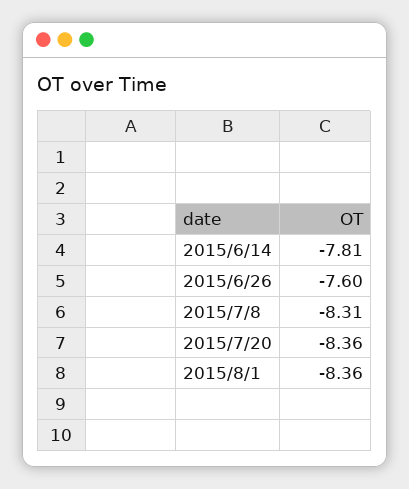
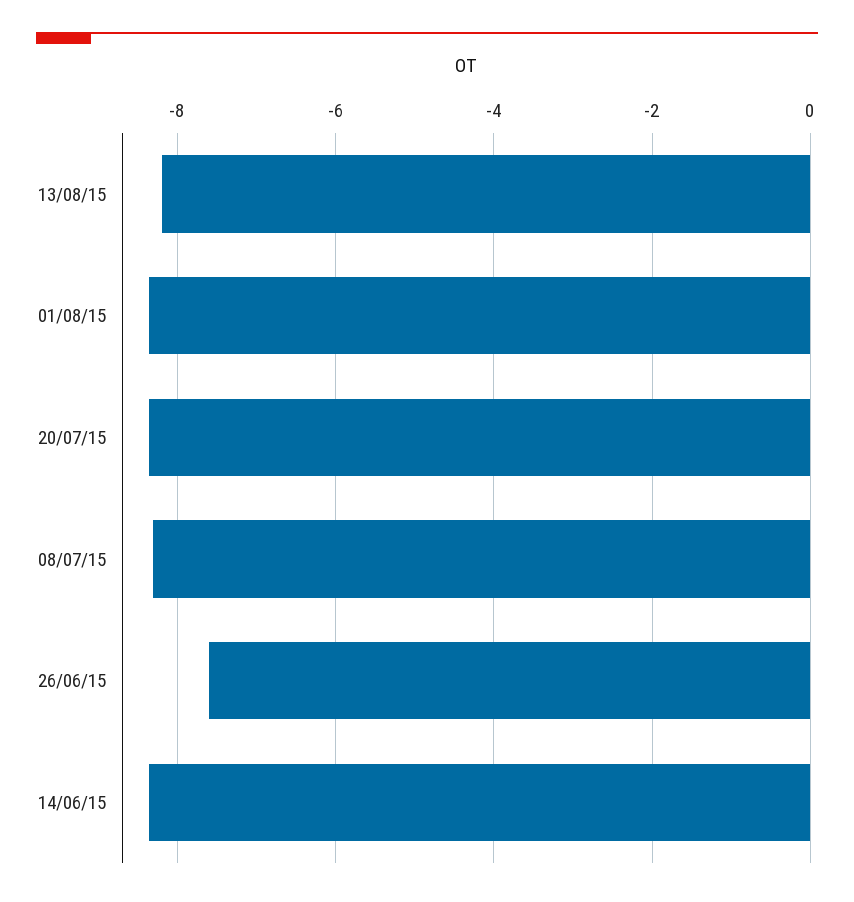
2015/6/14: -7.81 -> -8.4
13/08/15: none -> -8.2

